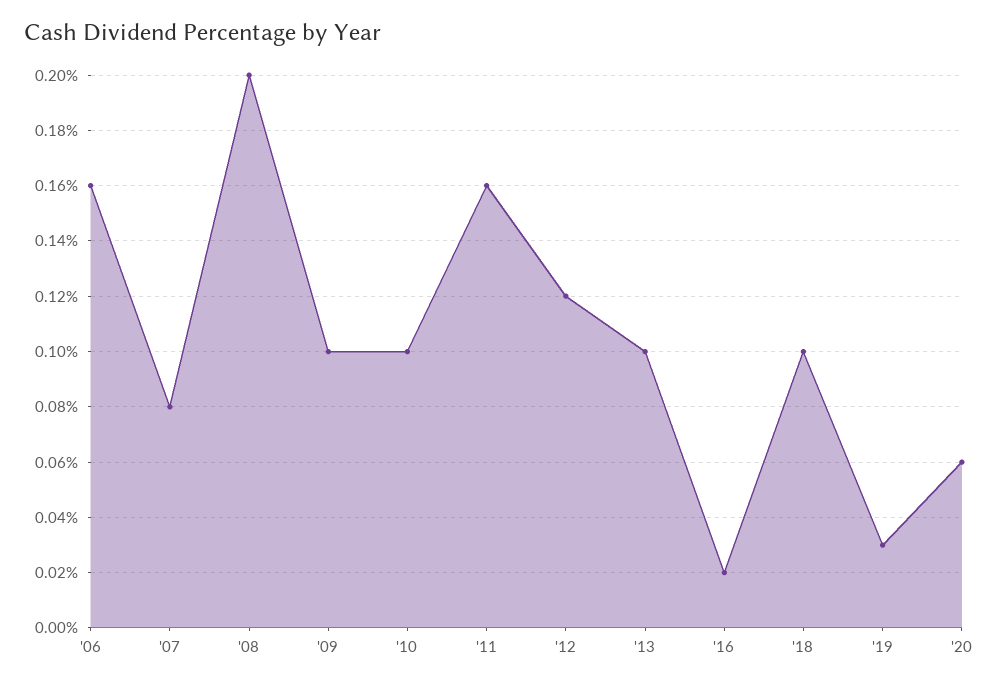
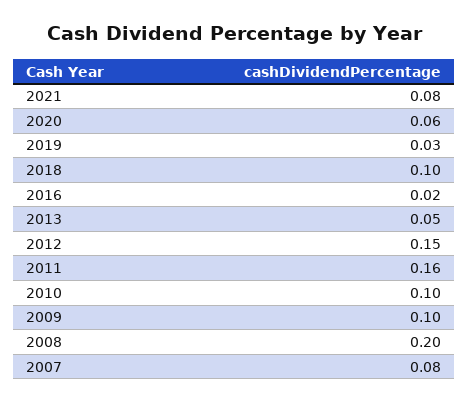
'06: 0.16 -> none
'12: 0.12 -> 0.15
'13: 0.1 -> 0.05
2021: none -> 0.08

